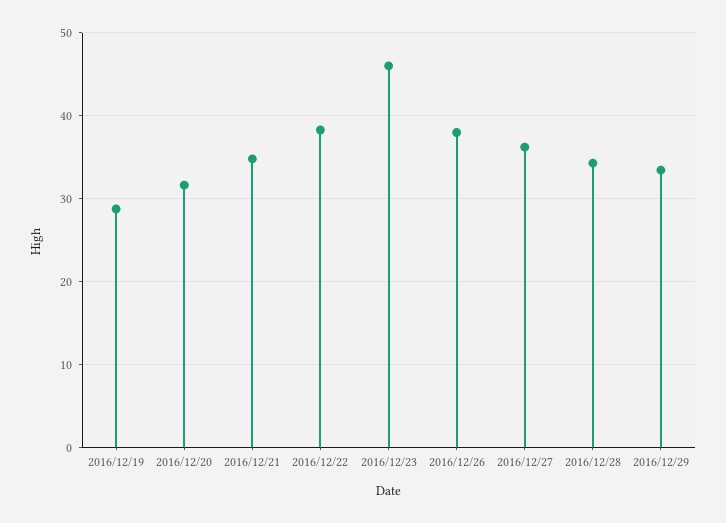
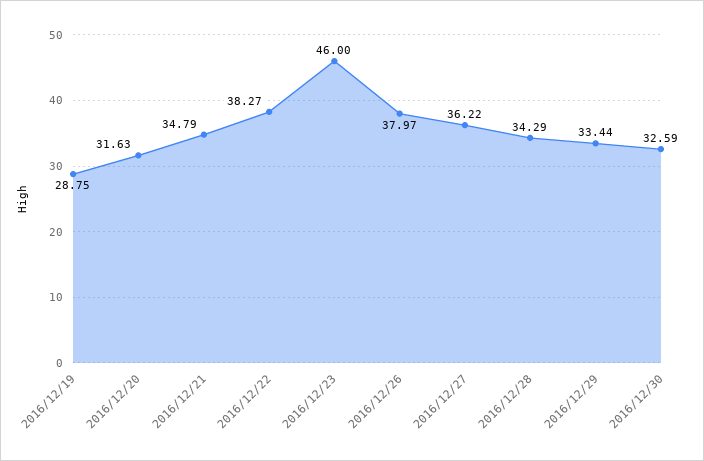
2016/12/30: none -> 32.59

